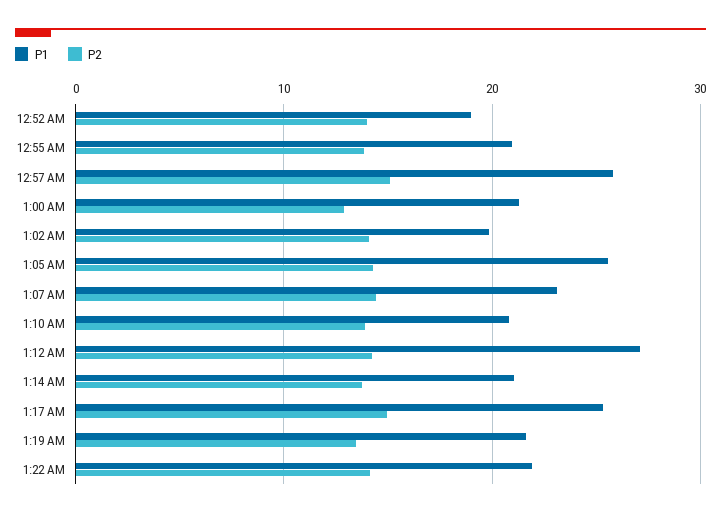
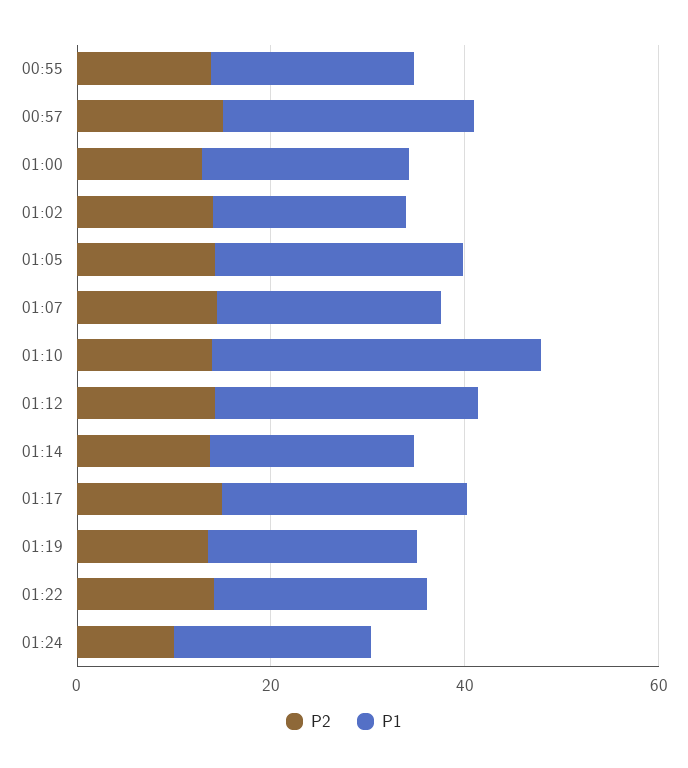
P1, 12:52 AM: 19 -> none
P2, 12:52 AM: 14 -> none
P1, 1:10 AM: 21 -> 35
P2, 01:24: none -> 10
P1, 01:24: none -> 20

